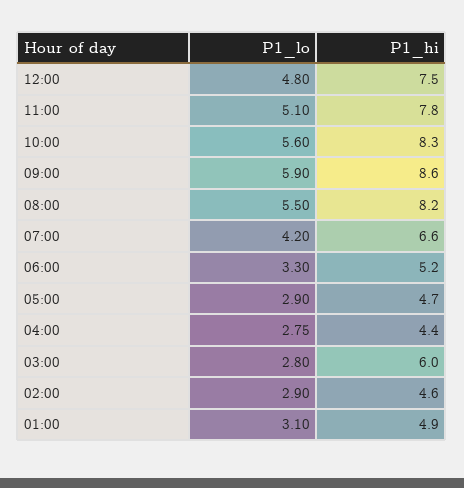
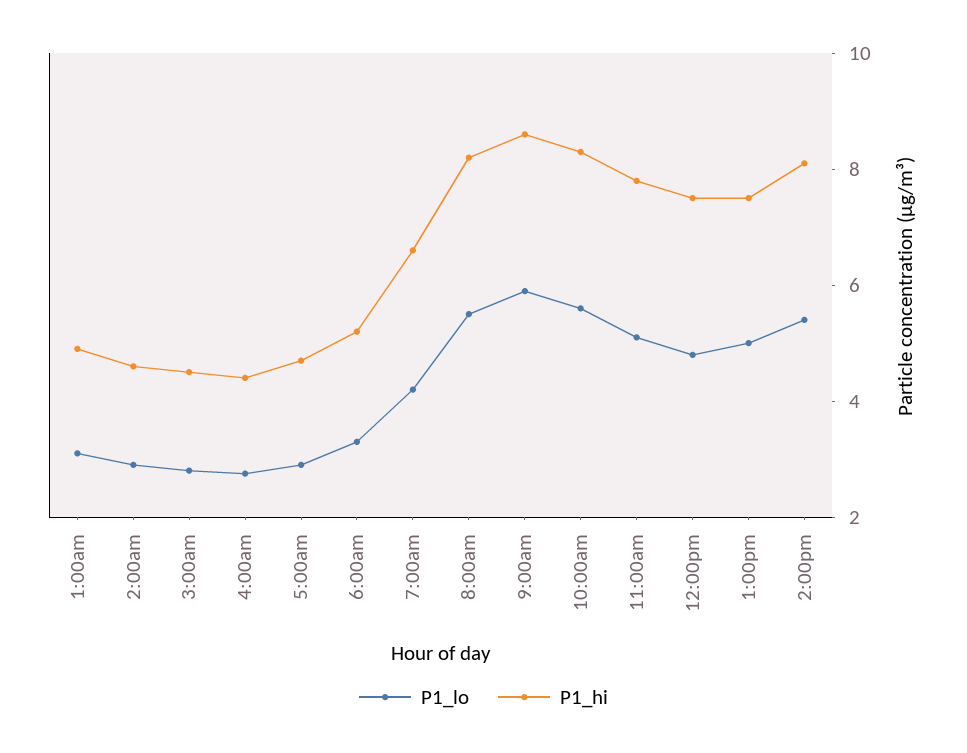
P1_hi, 03:00: 6 -> 4.5
P1_lo, 1:00pm: none -> 5
P1_hi, 1:00pm: none -> 7.5
P1_lo, 2:00pm: none -> 5.5
P1_hi, 2:00pm: none -> 8

